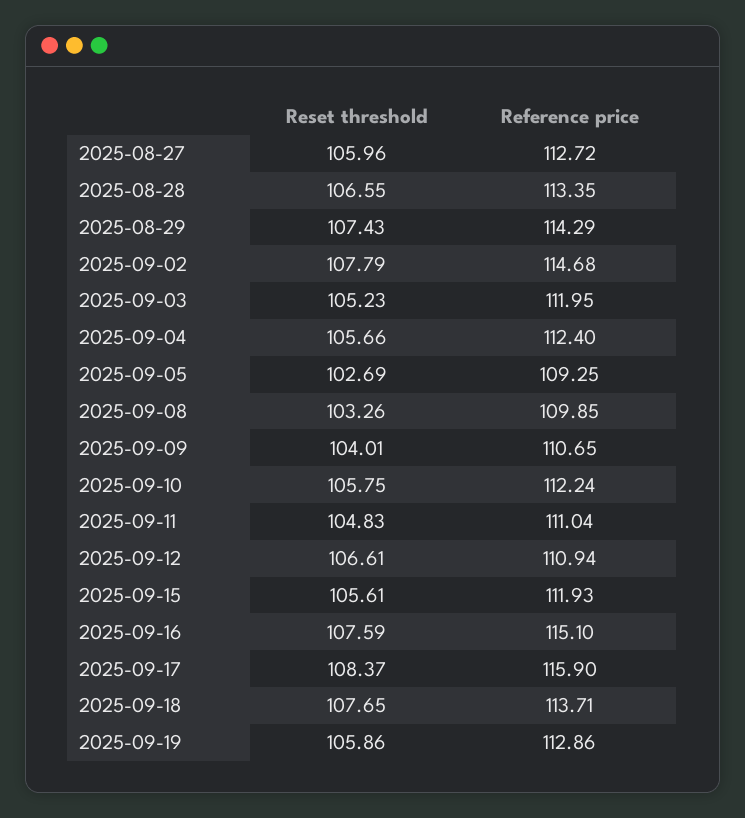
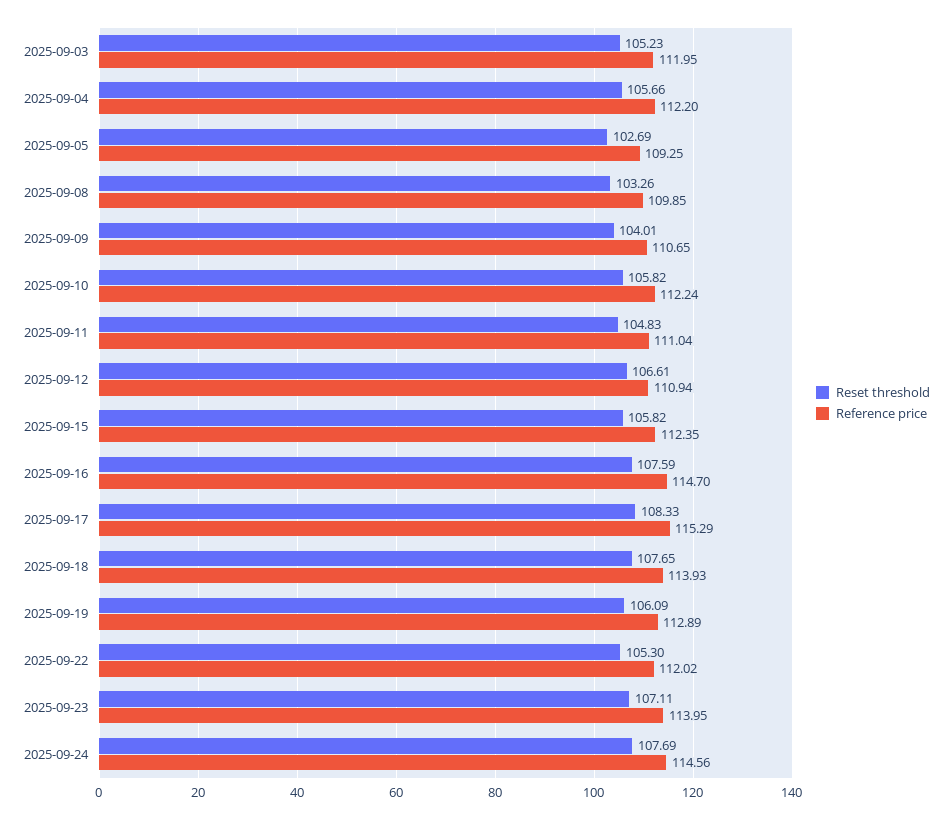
Reset threshold, 2025-08-27: 105.96 -> none
Reference price, 2025-08-27: 112.72 -> none
Reset threshold, 2025-08-28: 106.55 -> none
Reference price, 2025-08-28: 113.35 -> none
Reset threshold, 2025-08-29: 107.43 -> none
Reference price, 2025-08-29: 114.29 -> none
Reset threshold, 2025-09-02: 107.79 -> none
Reference price, 2025-09-02: 114.68 -> none
Reference price, 2025-09-04: 112.4 -> 112.2
Reset threshold, 2025-09-10: 105.75 -> 105.82
Reset threshold, 2025-09-15: 105.61 -> 105.82
Reference price, 2025-09-15: 111.93 -> 112.35
Reference price, 2025-09-16: 115.1 -> 114.7
Reset threshold, 2025-09-17: 108.37 -> 108.33
Reference price, 2025-09-17: 115.9 -> 115.29
Reference price, 2025-09-18: 113.71 -> 113.93
Reset threshold, 2025-09-19: 105.86 -> 106.09
Reference price, 2025-09-19: 112.86 -> 112.89
Reset threshold, 2025-09-22: none -> 105.3
Reference price, 2025-09-22: none -> 112.02
Reset threshold, 2025-09-23: none -> 107.11
Reference price, 2025-09-23: none -> 113.95
Reset threshold, 2025-09-24: none -> 107.69
Reference price, 2025-09-24: none -> 114.56

